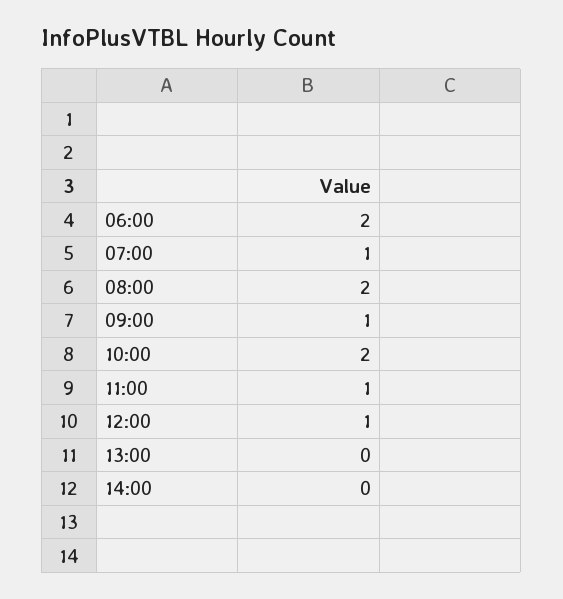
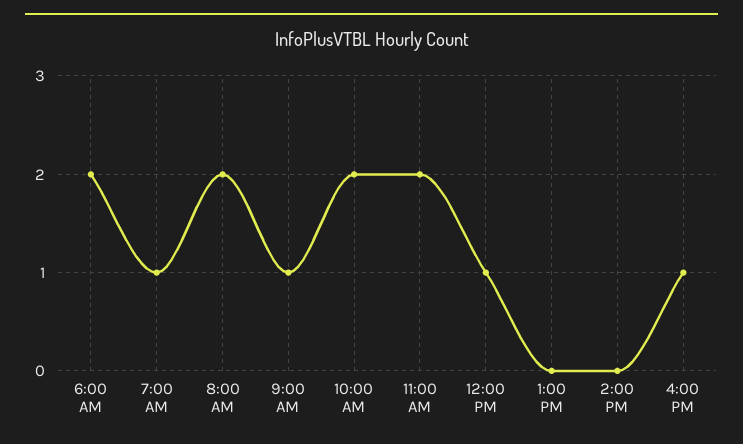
11:00: 1 -> 2
4:00 PM: none -> 1

